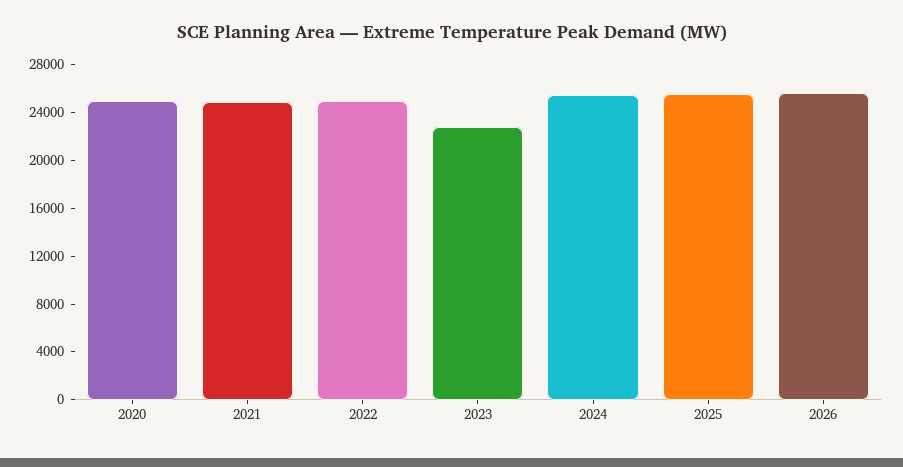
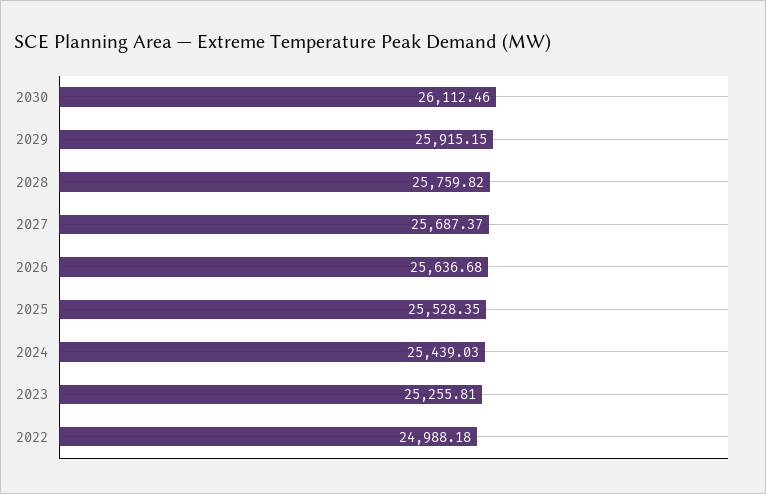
2020: 25000 -> none
2021: 25000 -> none
2023: 23000 -> 25255.81
2030: none -> 26112.46
2029: none -> 25915.15
2028: none -> 25759.82
2027: none -> 25687.37

